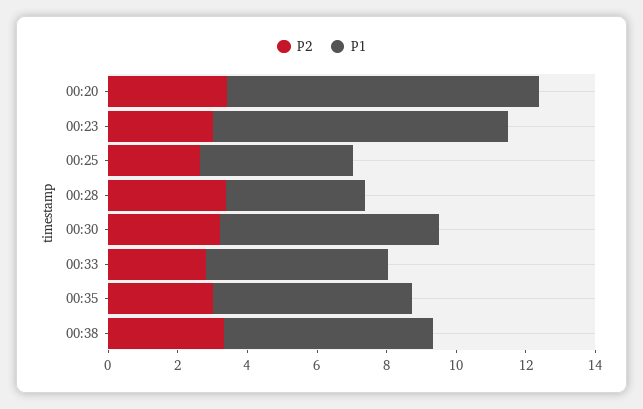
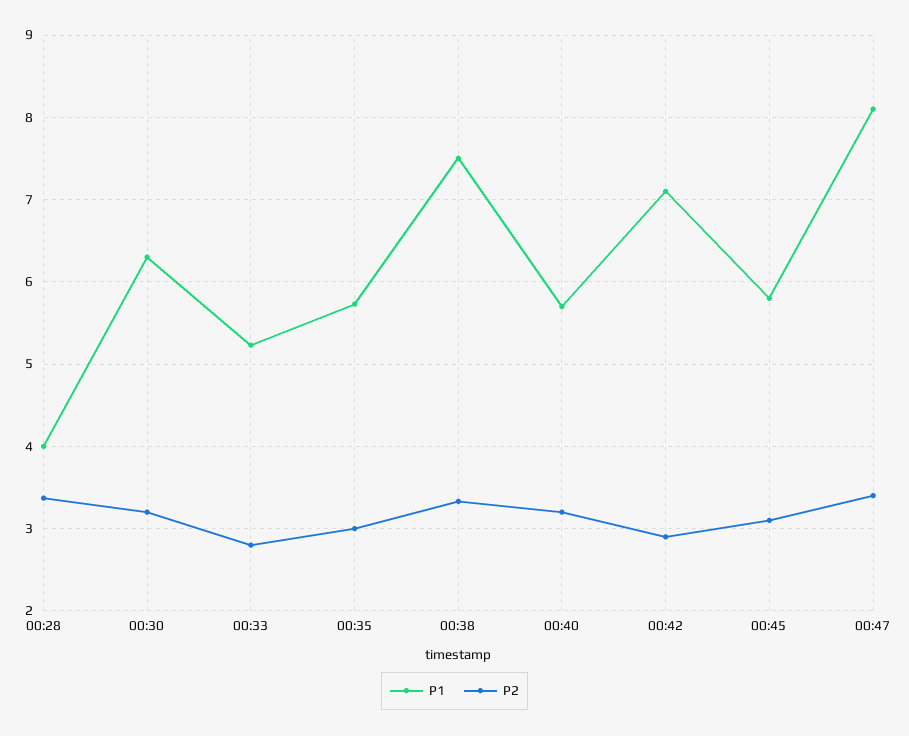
P2, 00:20: 3.5 -> none
P1, 00:20: 9 -> none
P2, 00:23: 3 -> none
P1, 00:23: 8.5 -> none
P2, 00:25: 2.5 -> none
P1, 00:25: 4.5 -> none
P1, 00:38: 6 -> 7.5
P1, 00:40: none -> 5.7
P2, 00:40: none -> 3.2
P1, 00:42: none -> 7.1
P2, 00:42: none -> 2.9
P1, 00:45: none -> 5.8
P2, 00:45: none -> 3.1
P1, 00:47: none -> 8.1
P2, 00:47: none -> 3.4

